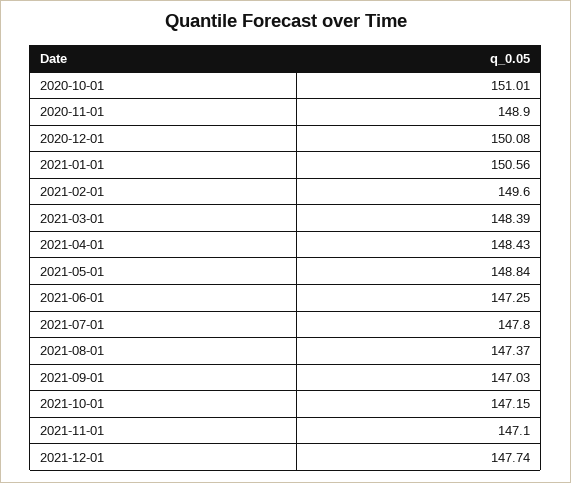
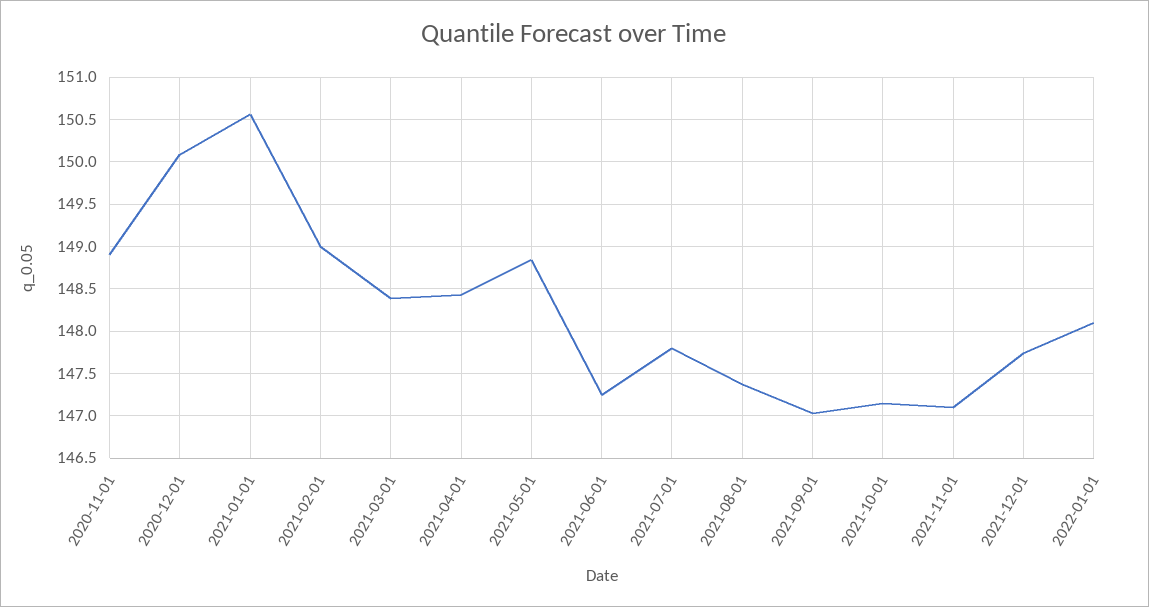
2020-10-01: 151.01 -> none
2021-02-01: 149.6 -> 149
2022-01-01: none -> 148.1

